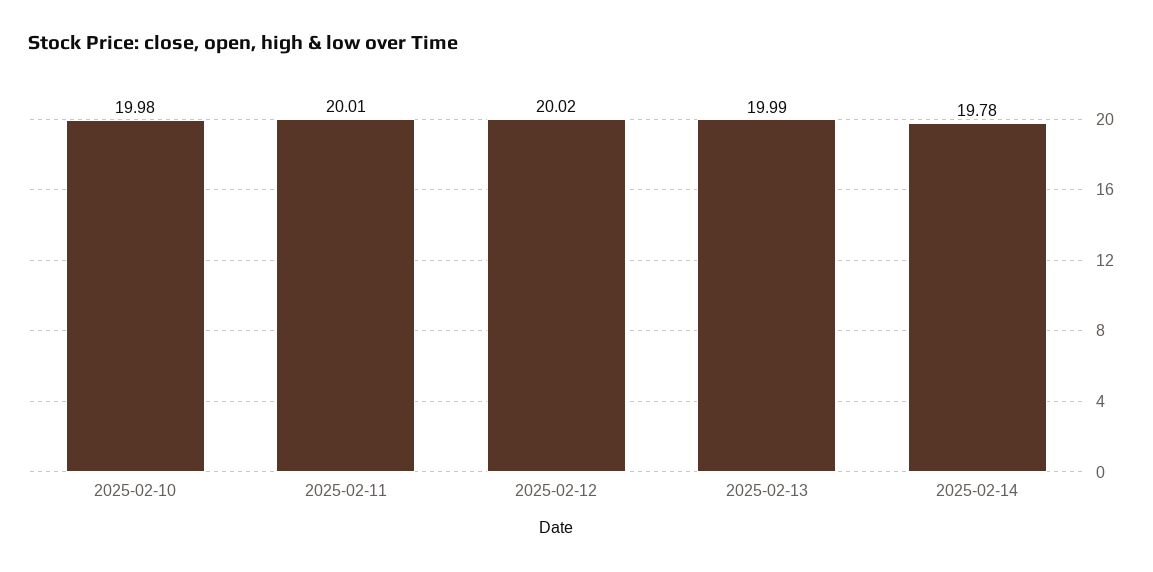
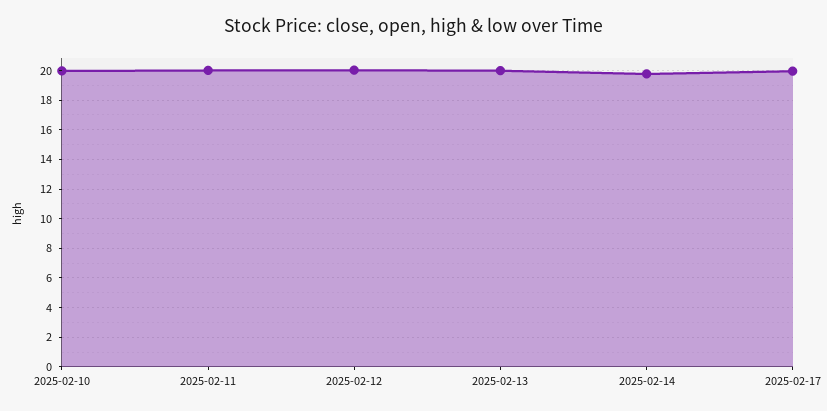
2025-02-17: none -> 20

